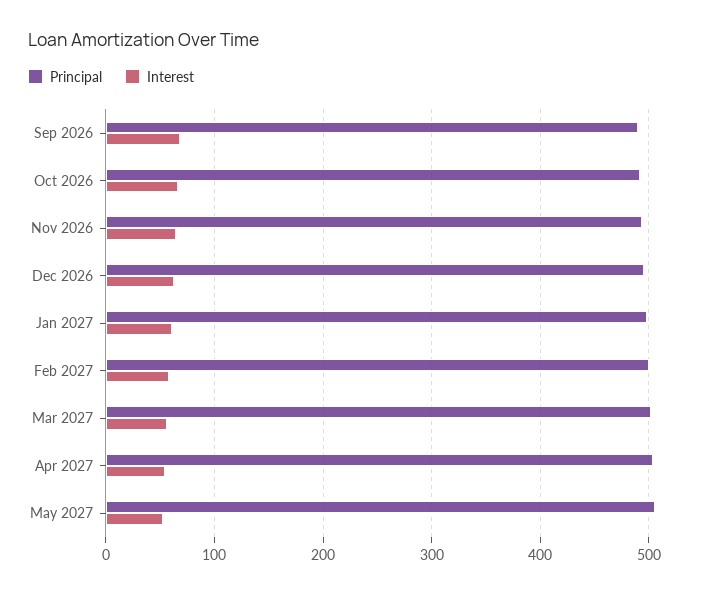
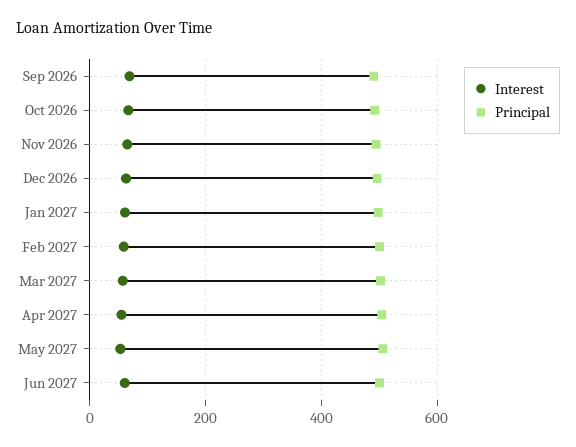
Interest, Jun 2027: none -> 60
Principal, Jun 2027: none -> 500

